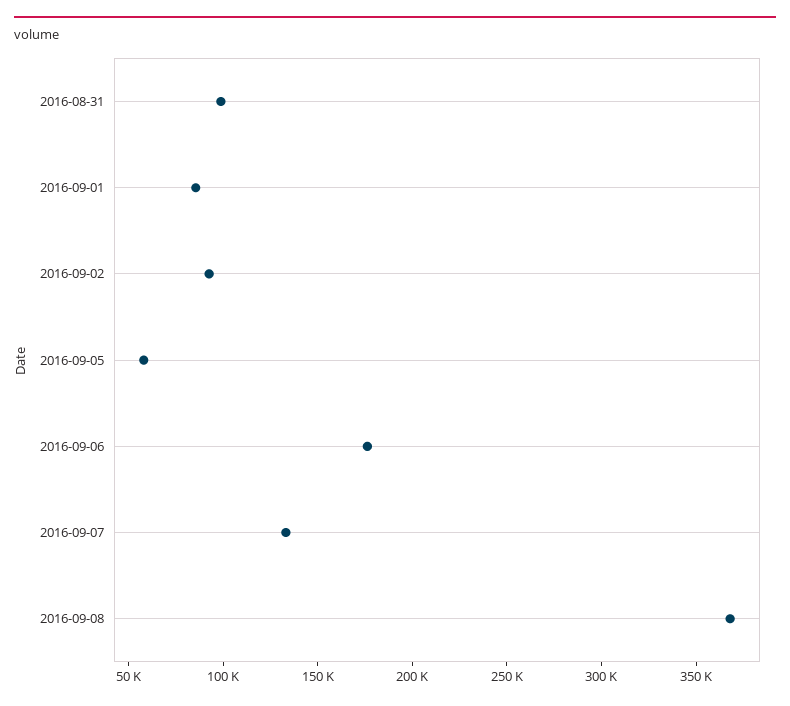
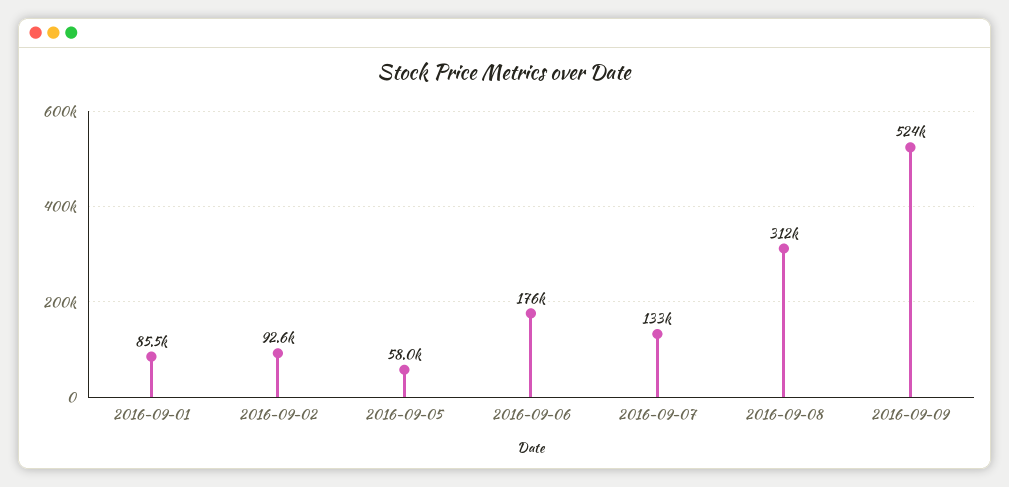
2016-08-31: 100000 -> none
2016-09-08: 370000 -> 312000
2016-09-09: none -> 524000

